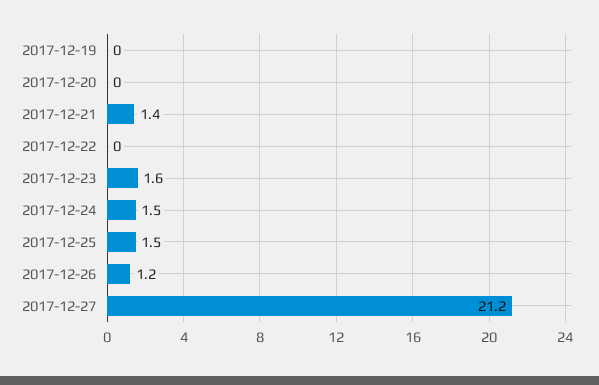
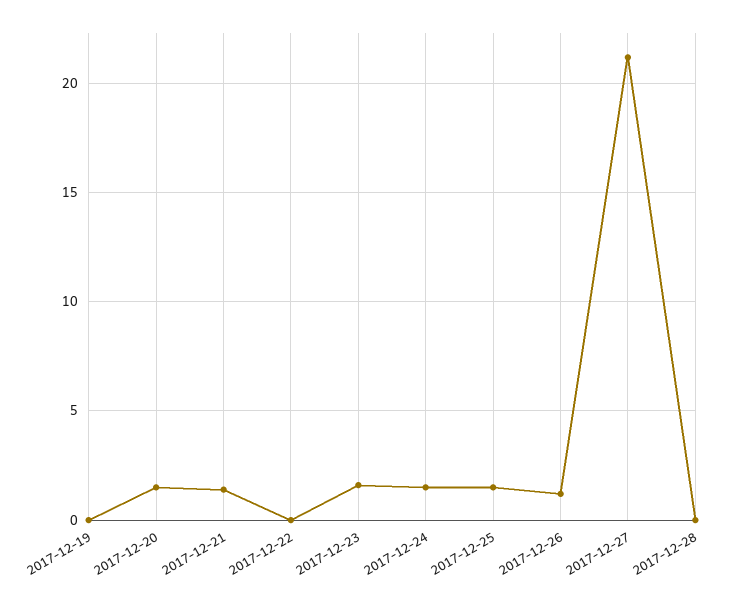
2017-12-20: 0 -> 1.5
2017-12-28: none -> 0

